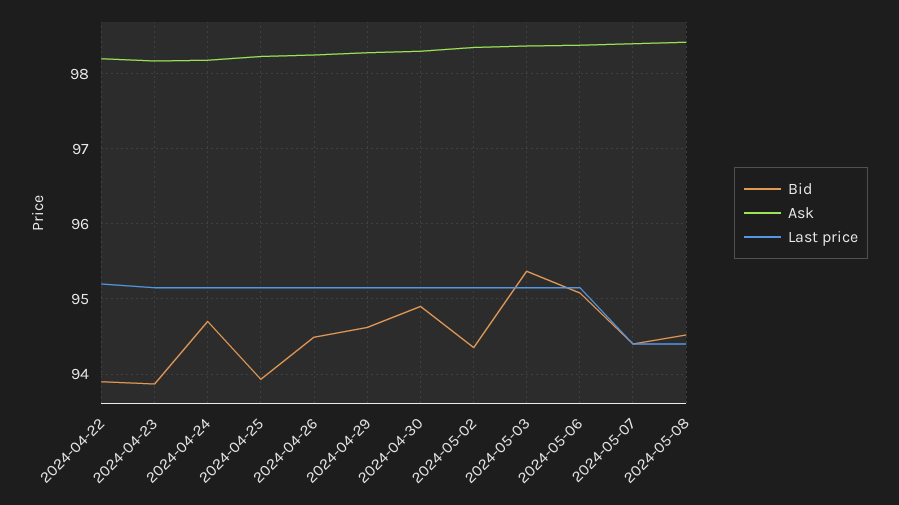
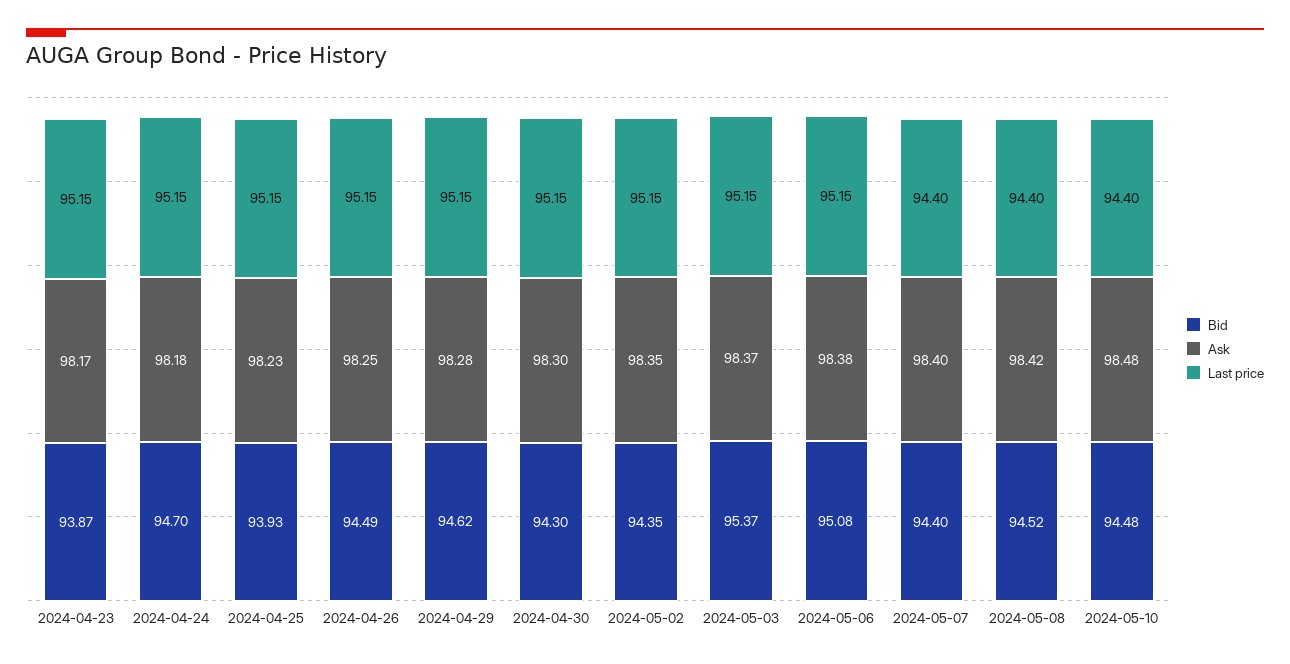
Bid, 2024-04-22: 93.9 -> none
Ask, 2024-04-22: 98.2 -> none
Last price, 2024-04-22: 95.2 -> none
Bid, 2024-04-30: 94.9 -> 94.3
Bid, 2024-05-10: none -> 94.48
Ask, 2024-05-10: none -> 98.48
Last price, 2024-05-10: none -> 94.4

